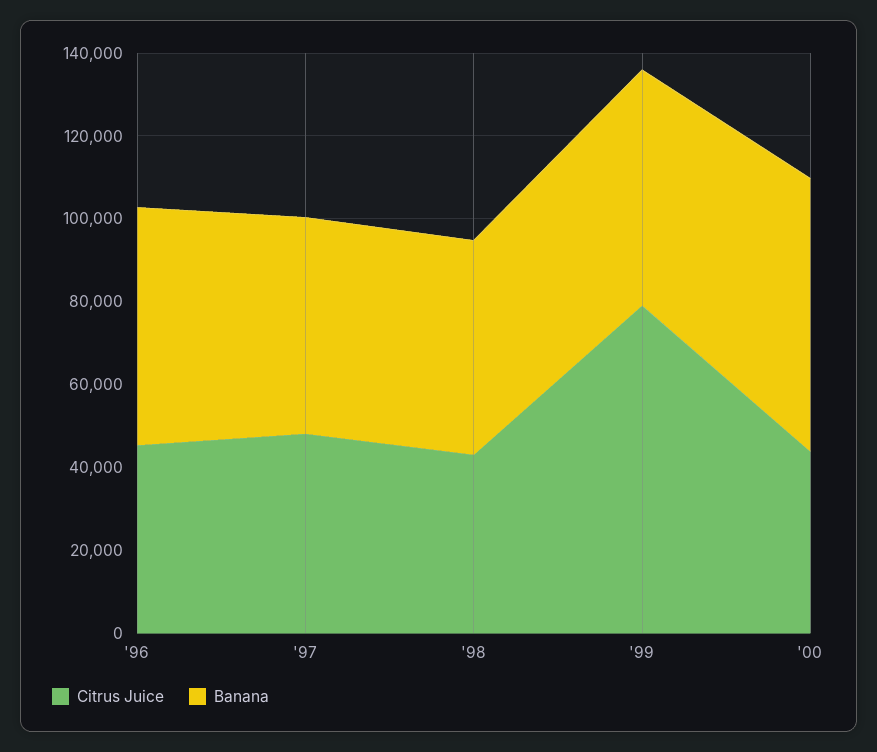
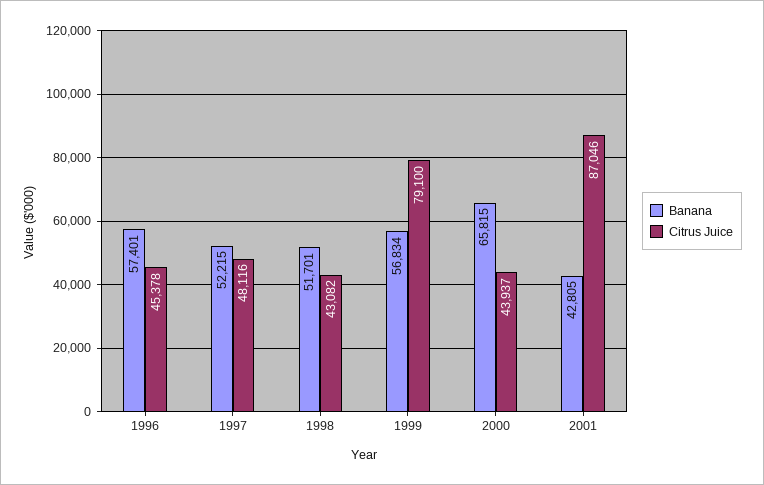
Banana, 2001: none -> 42805
Citrus Juice, 2001: none -> 87046

